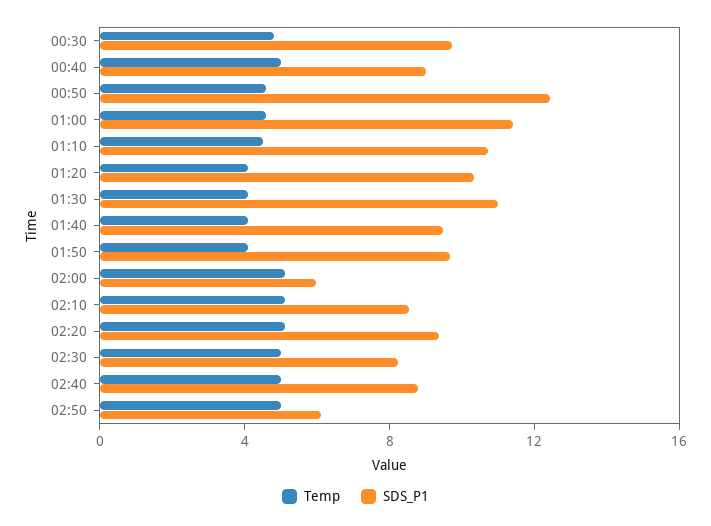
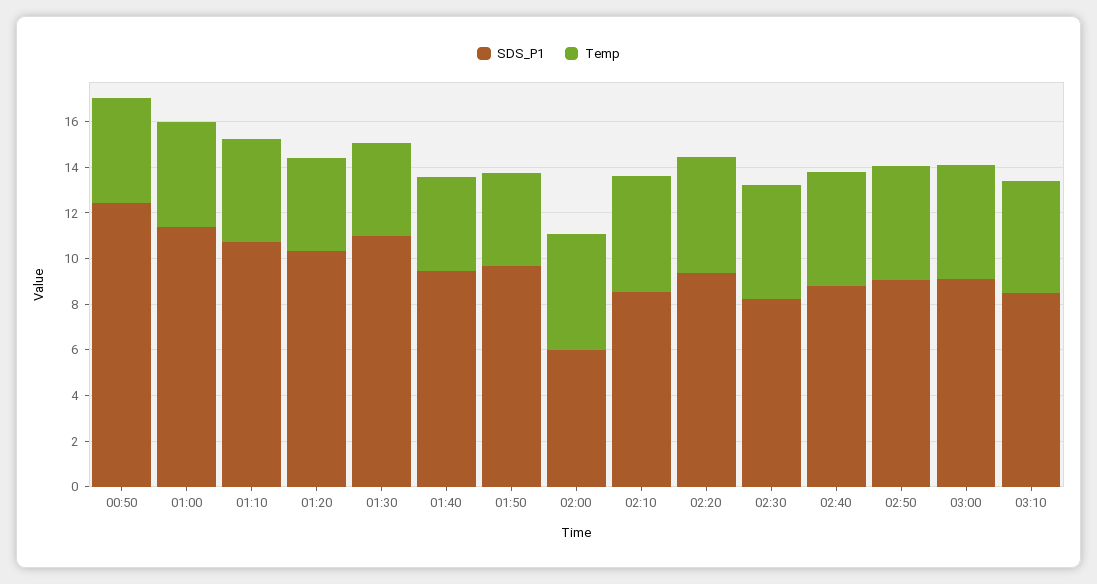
Temp, 00:30: 5 -> none
SDS_P1, 00:30: 10 -> none
Temp, 00:40: 5 -> none
SDS_P1, 00:40: 9 -> none
SDS_P1, 02:50: 6 -> 9
SDS_P1, 03:00: none -> 9
Temp, 03:00: none -> 5
SDS_P1, 03:10: none -> 8.5
Temp, 03:10: none -> 5

